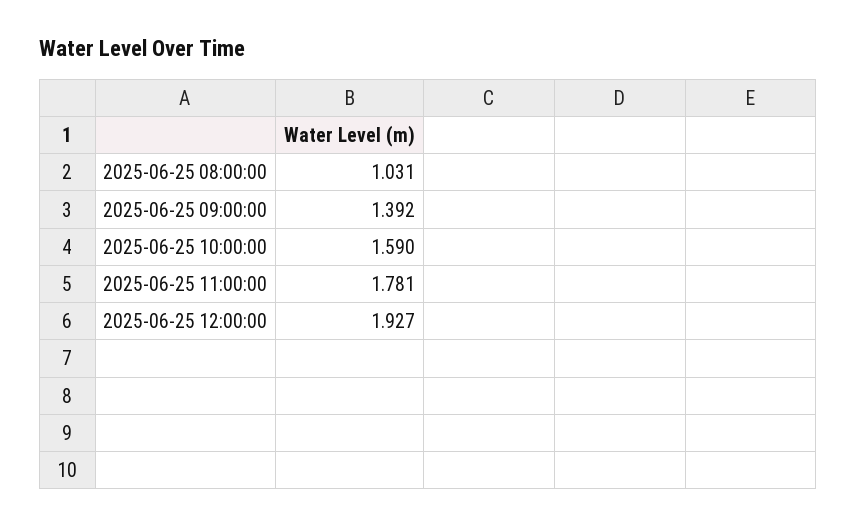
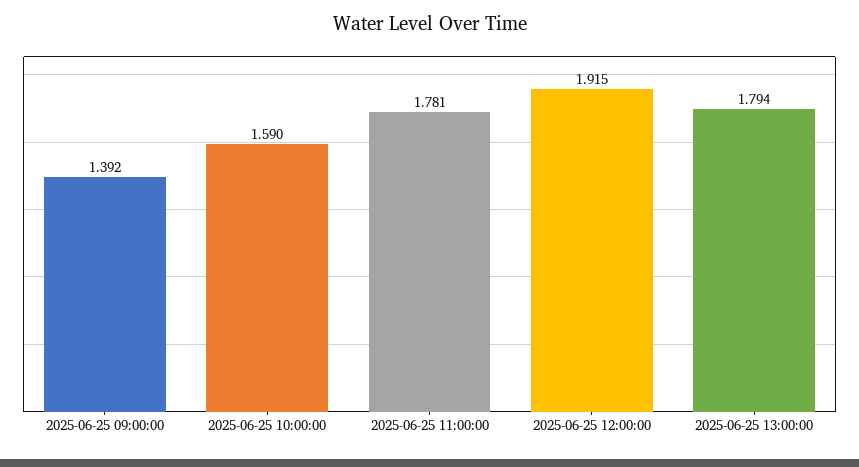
2025-06-25 08:00:00: 1.031 -> none
2025-06-25 12:00:00: 1.927 -> 1.915
2025-06-25 13:00:00: none -> 1.794

